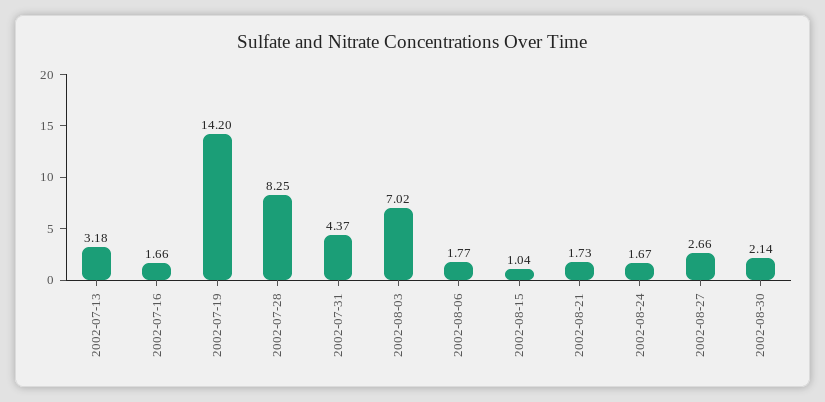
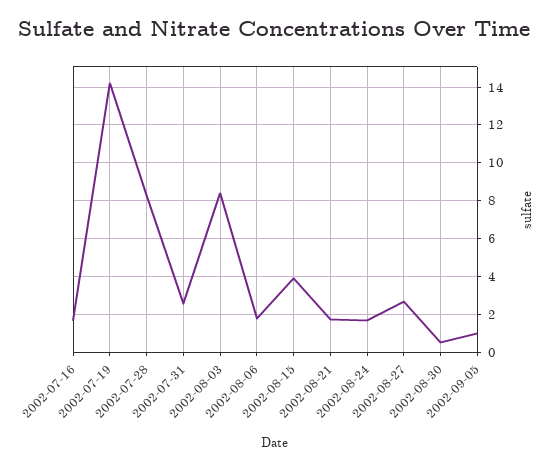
2002-07-13: 3.18 -> none
2002-07-31: 4.37 -> 2.5
2002-08-03: 7.02 -> 8.5
2002-08-15: 1.04 -> 4
2002-08-30: 2.14 -> 0.5
2002-09-05: none -> 1

